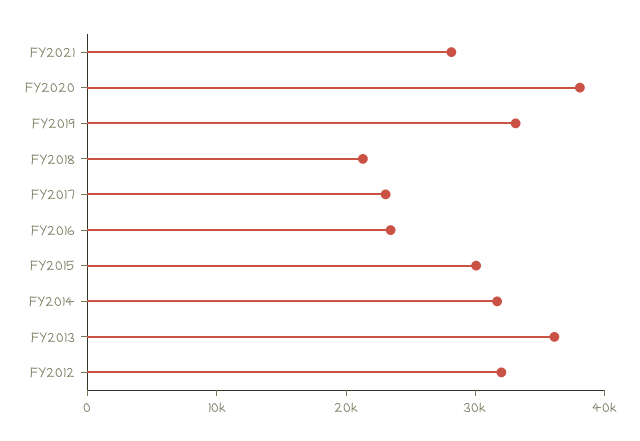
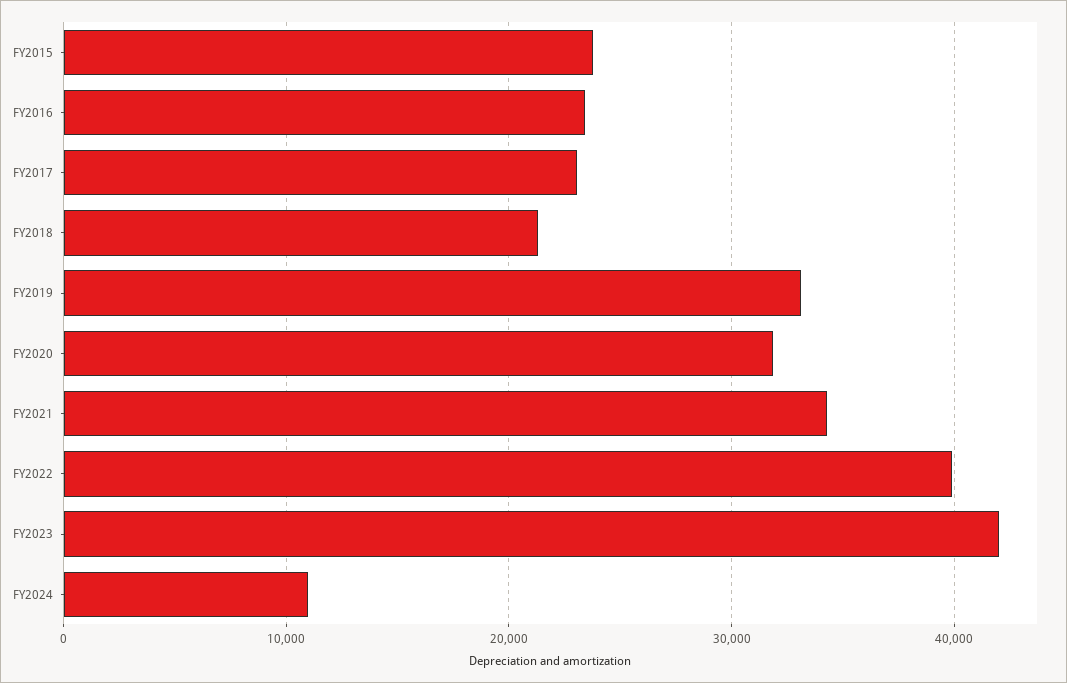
FY2021: 28000 -> 34000
FY2020: 38000 -> 32000
FY2015: 30000 -> 24000
FY2014: 32000 -> none
FY2013: 36000 -> none
FY2012: 32000 -> none
FY2022: none -> 40000
FY2023: none -> 42000
FY2024: none -> 11000

